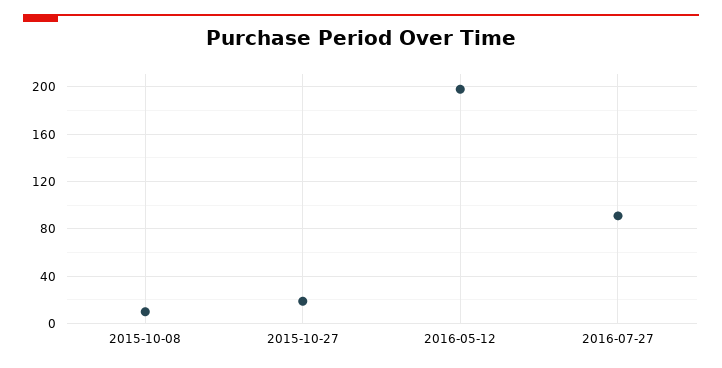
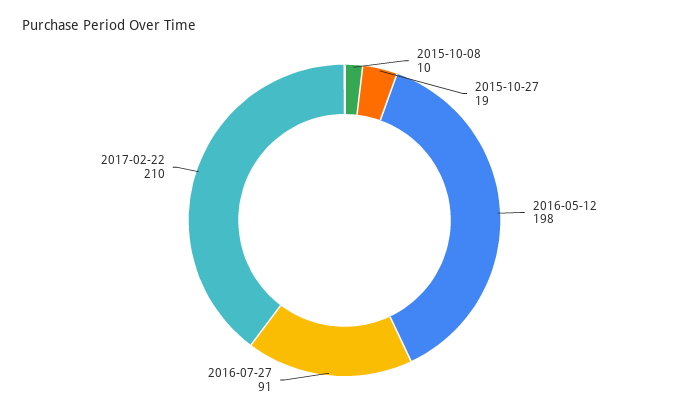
2017-02-22: none -> 210

